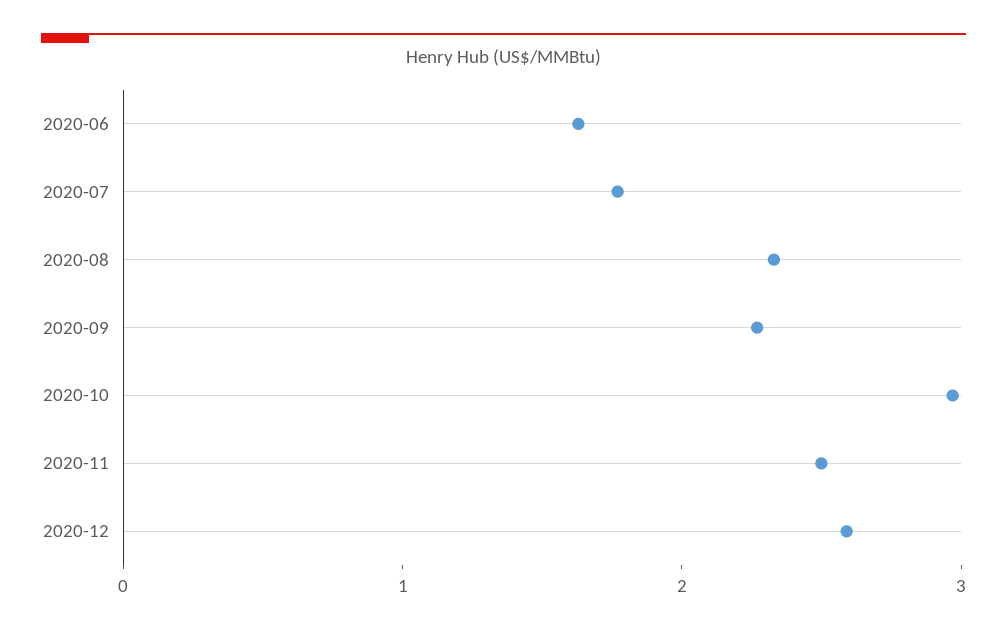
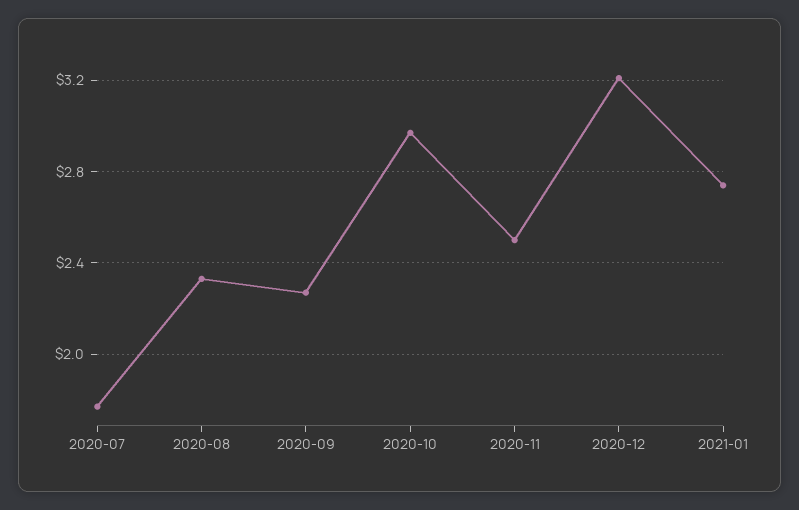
2020-06: 1.6 -> none
2020-12: 2.6 -> 3.2
2021-01: none -> 2.75

